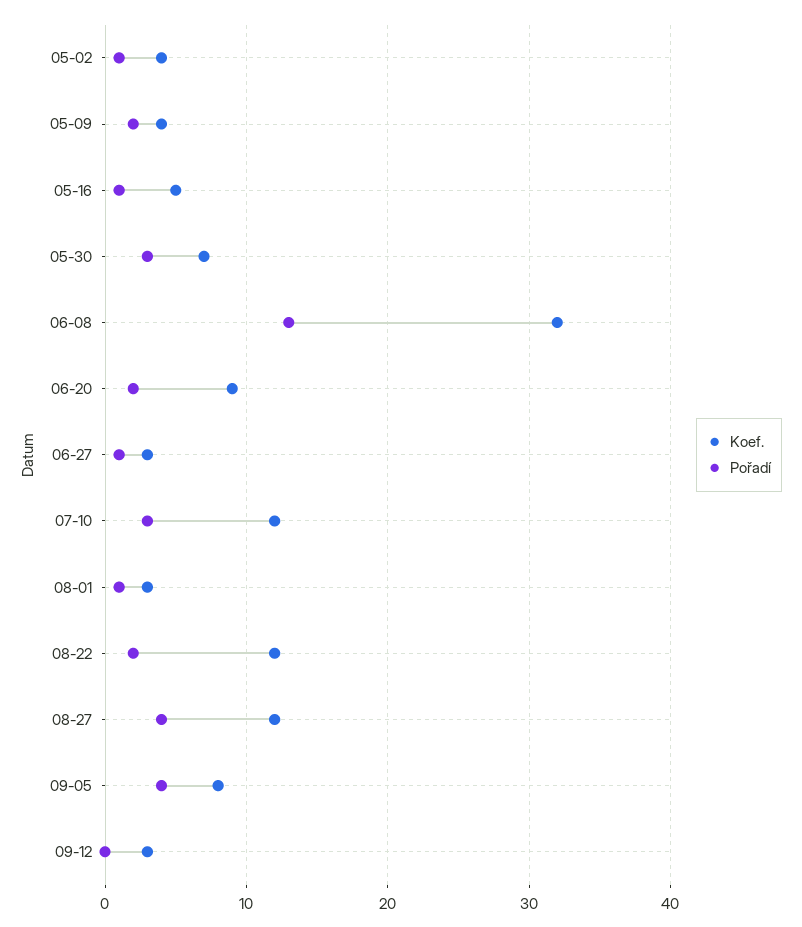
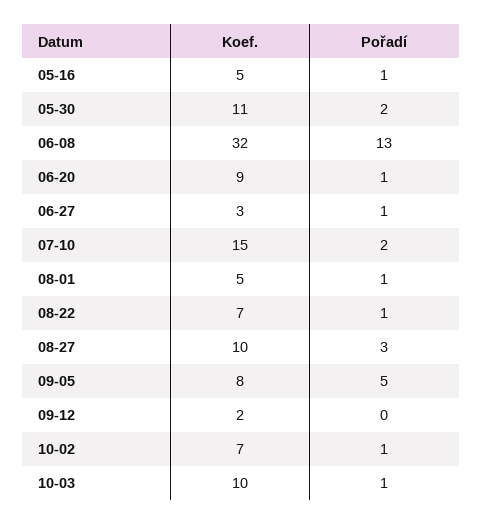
Koef., 05-02: 4 -> none
Pořadí, 05-02: 1 -> none
Koef., 05-09: 4 -> none
Pořadí, 05-09: 2 -> none
Koef., 05-30: 7 -> 11
Pořadí, 05-30: 3 -> 2
Pořadí, 06-20: 2 -> 1
Koef., 07-10: 12 -> 15
Pořadí, 07-10: 3 -> 2
Koef., 08-01: 3 -> 5
Koef., 08-22: 12 -> 7
Pořadí, 08-22: 2 -> 1
Koef., 08-27: 12 -> 10
Pořadí, 08-27: 4 -> 3
Pořadí, 09-05: 4 -> 5
Koef., 09-12: 3 -> 2
Koef., 10-02: none -> 7
Pořadí, 10-02: none -> 1
Koef., 10-03: none -> 10
Pořadí, 10-03: none -> 1

